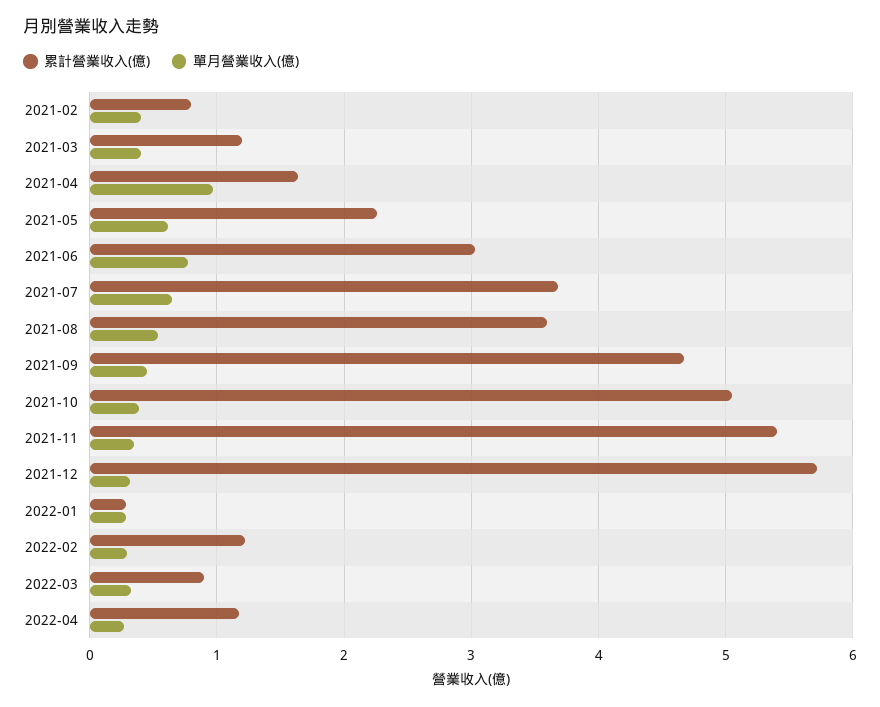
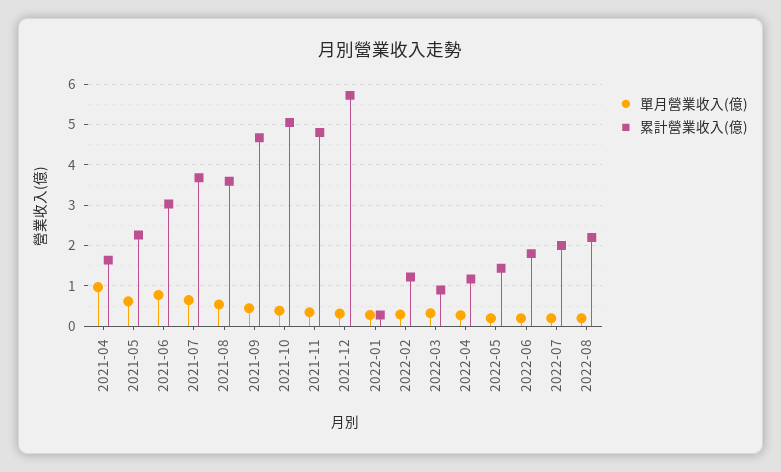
累計營業收入(億), 2021-02: 0.8 -> none
單月營業收入(億), 2021-02: 0.4 -> none
累計營業收入(億), 2021-03: 1.2 -> none
單月營業收入(億), 2021-03: 0.4 -> none
累計營業收入(億), 2021-11: 5.4 -> 4.8
單月營業收入(億), 2022-05: none -> 0.2
累計營業收入(億), 2022-05: none -> 1.4
單月營業收入(億), 2022-06: none -> 0.2
累計營業收入(億), 2022-06: none -> 1.8
單月營業收入(億), 2022-07: none -> 0.2
累計營業收入(億), 2022-07: none -> 2
單月營業收入(億), 2022-08: none -> 0.2
累計營業收入(億), 2022-08: none -> 2.2

